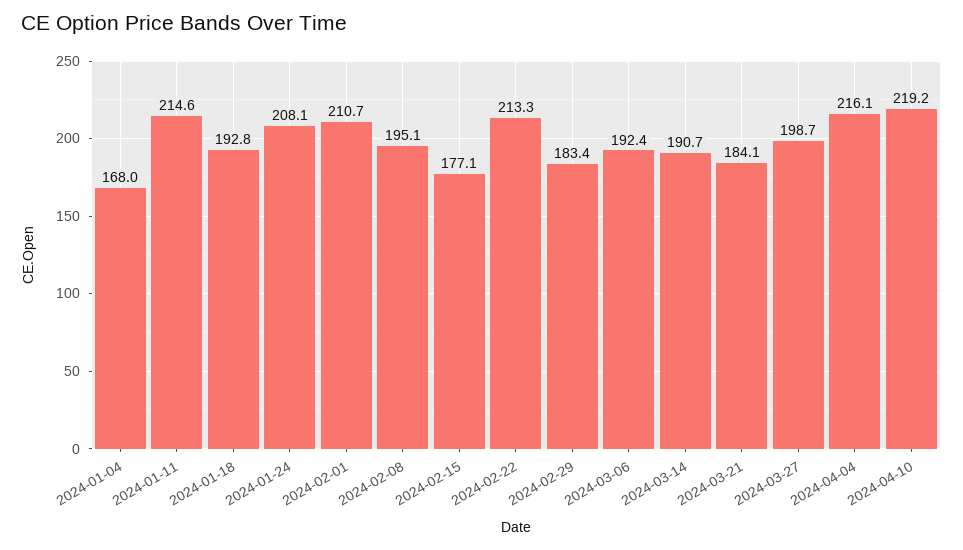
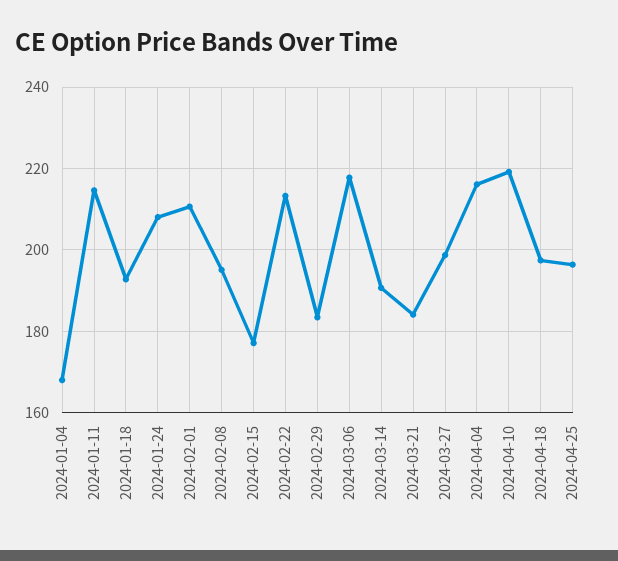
2024-03-06: 192.4 -> 218
2024-04-18: none -> 198
2024-04-25: none -> 196

